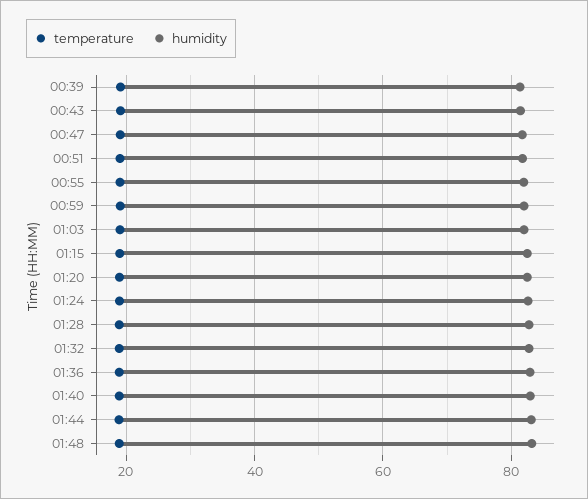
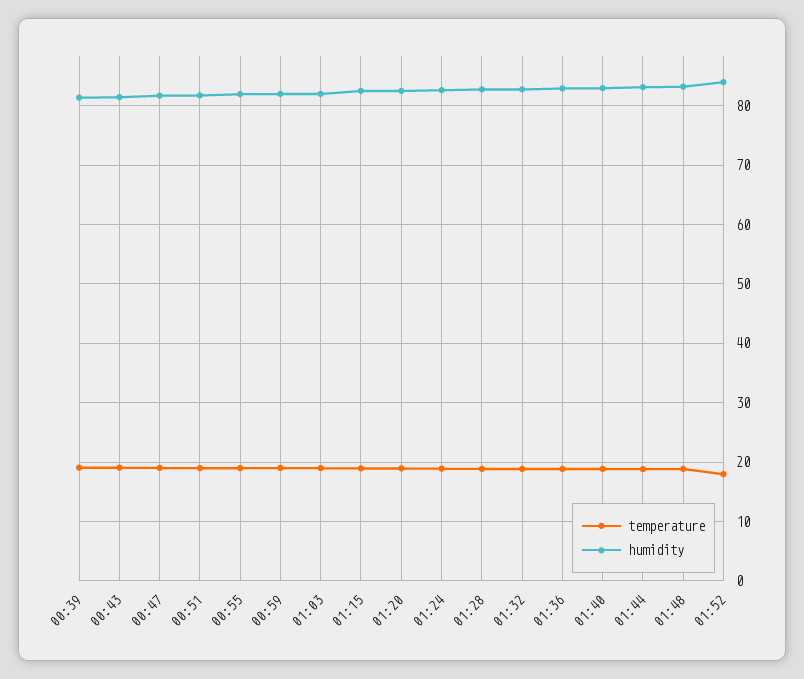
temperature, 01:52: none -> 18
humidity, 01:52: none -> 84

